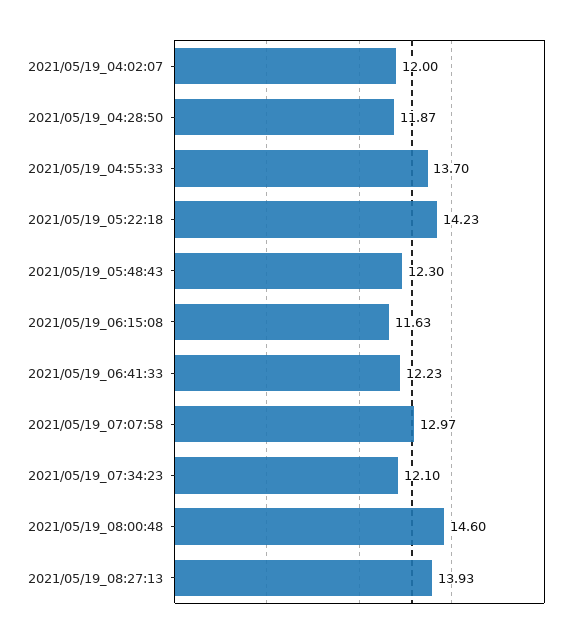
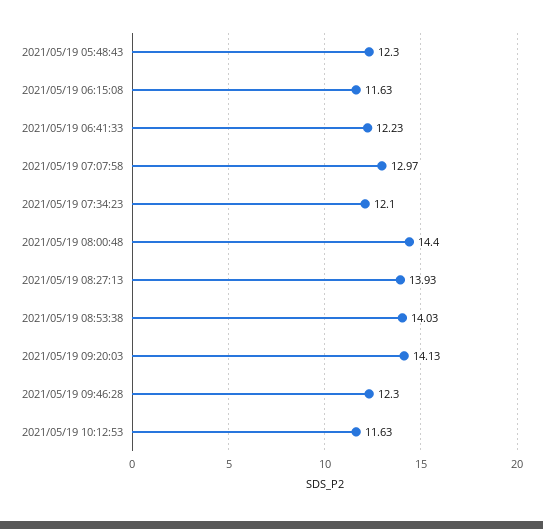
2021/05/19_04:02:07: 12 -> none
2021/05/19_04:28:50: 11.87 -> none
2021/05/19_04:55:33: 13.7 -> none
2021/05/19_05:22:18: 14.23 -> none
2021/05/19_08:00:48: 14.6 -> 14.4
2021/05/19 08:53:38: none -> 14.03
2021/05/19 09:20:03: none -> 14.13
2021/05/19 09:46:28: none -> 12.3
2021/05/19 10:12:53: none -> 11.63

